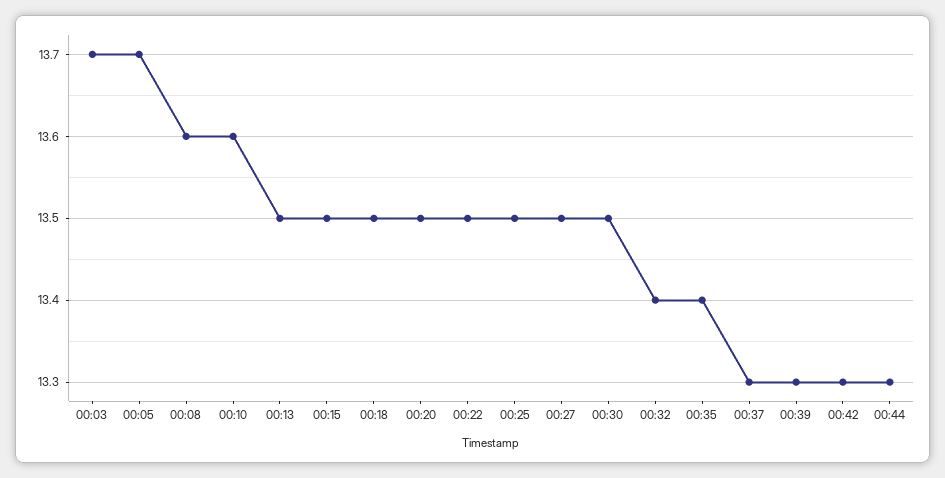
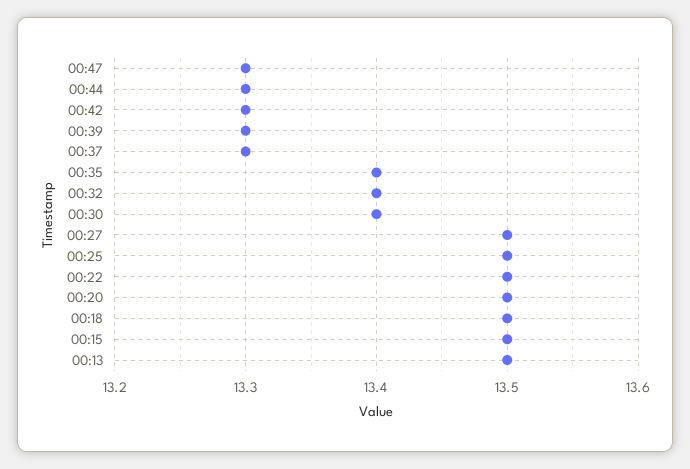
00:03: 13.7 -> none
00:05: 13.7 -> none
00:08: 13.6 -> none
00:10: 13.6 -> none
00:30: 13.5 -> 13.4
00:47: none -> 13.3

